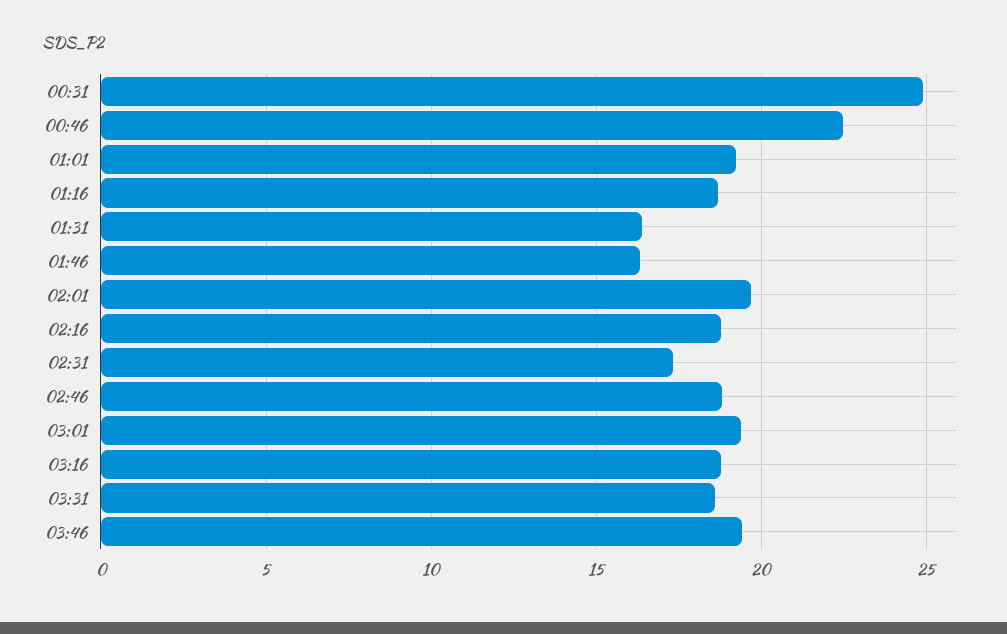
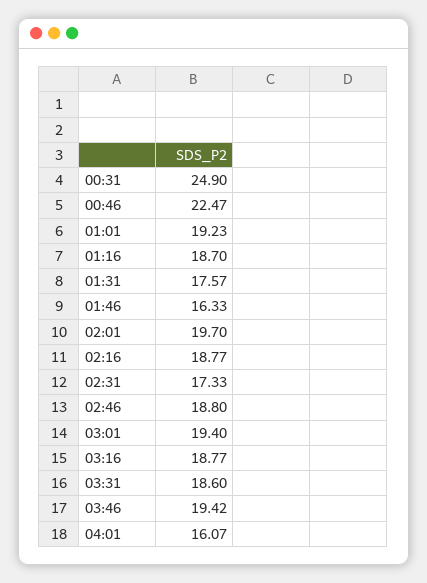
01:31: 16.5 -> 17.57
04:01: none -> 16.07

